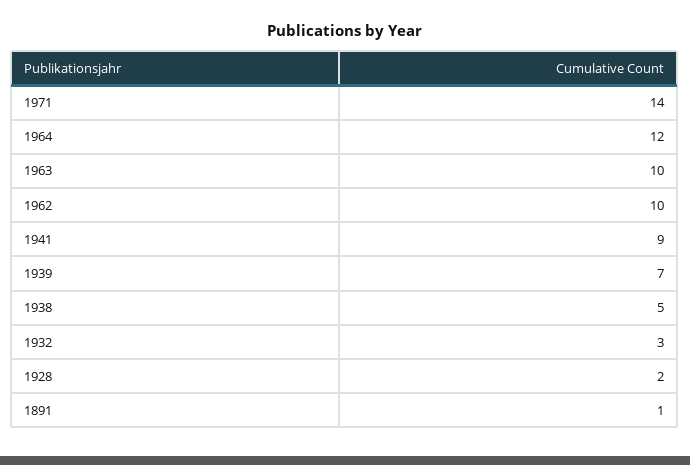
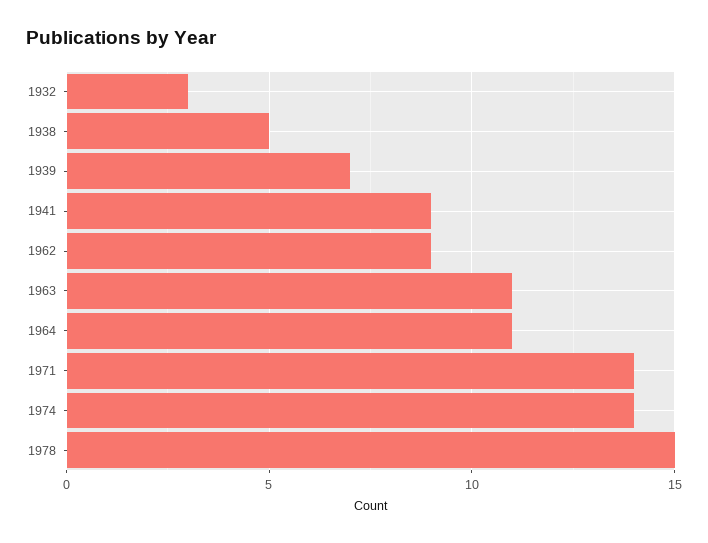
1964: 12 -> 11
1963: 10 -> 11
1962: 10 -> 9
1928: 2 -> none
1891: 1 -> none
1974: none -> 14
1978: none -> 15

